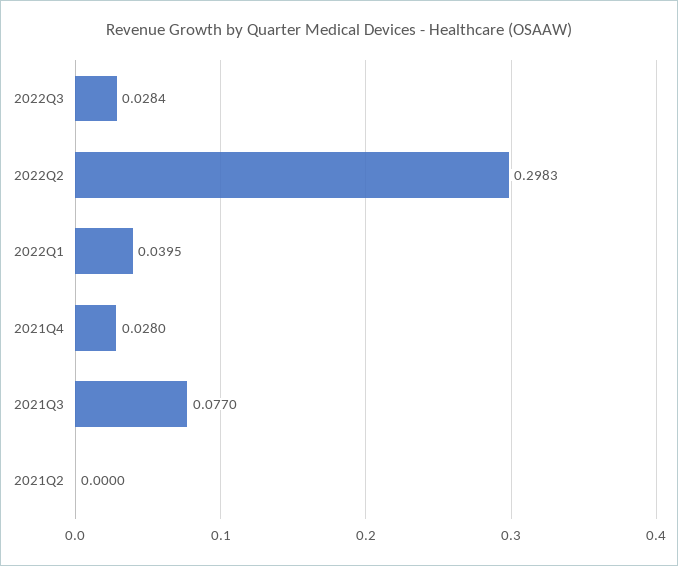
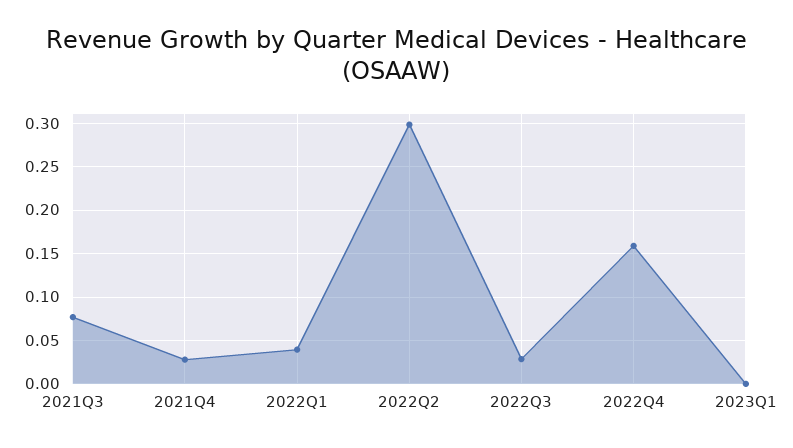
2021Q2: 0 -> none
2022Q4: none -> 0.16
2023Q1: none -> 0

